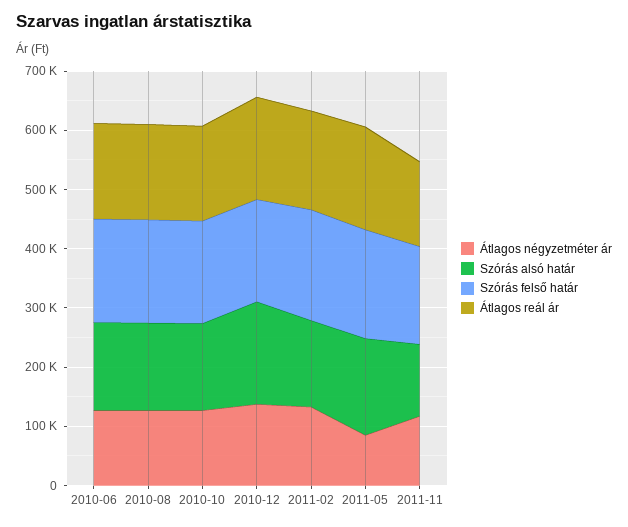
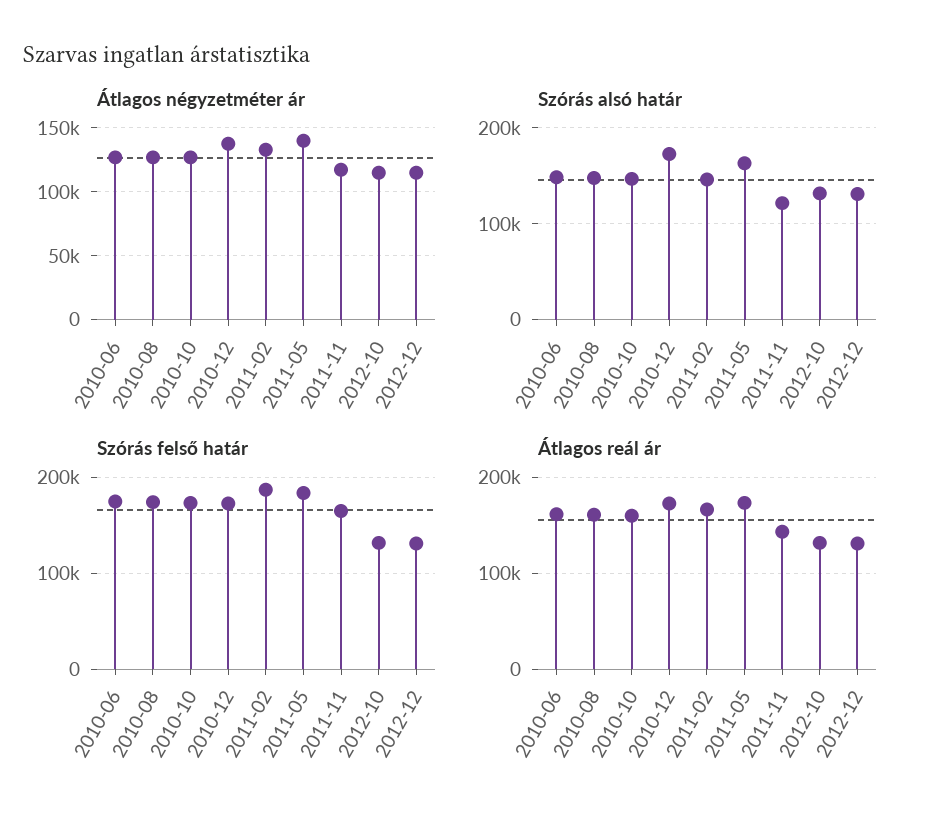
Átlagos négyzetméter ár, 2011-05: 80000 -> 140000
Átlagos négyzetméter ár, 2012-10: none -> 115000
Átlagos négyzetméter ár, 2012-12: none -> 115000
Szórás alsó határ, 2012-10: none -> 130000
Szórás alsó határ, 2012-12: none -> 130000
Szórás felső határ, 2012-10: none -> 130000
Szórás felső határ, 2012-12: none -> 130000
Átlagos reál ár, 2012-10: none -> 130000
Átlagos reál ár, 2012-12: none -> 130000

